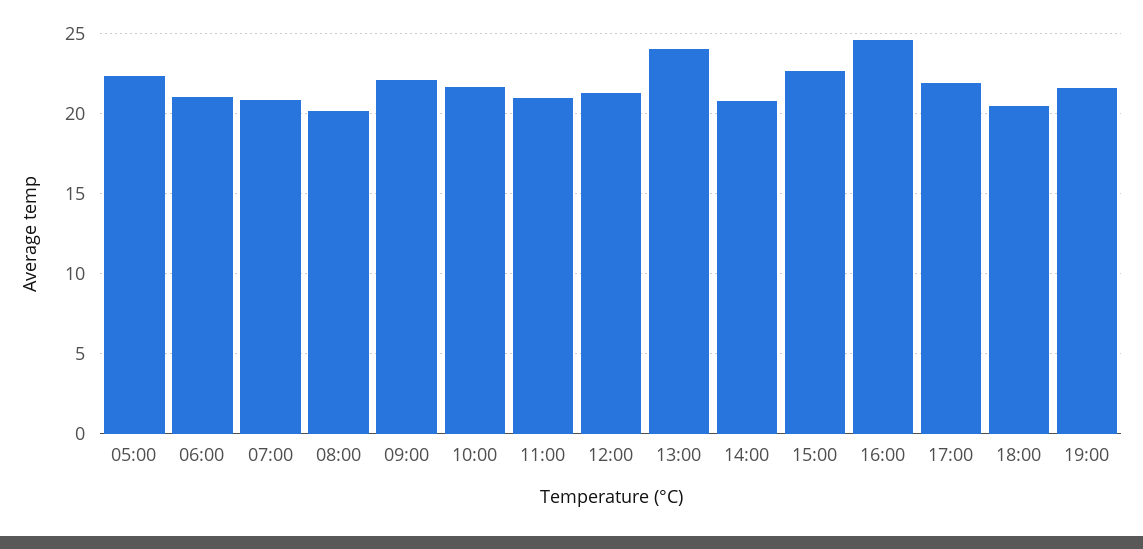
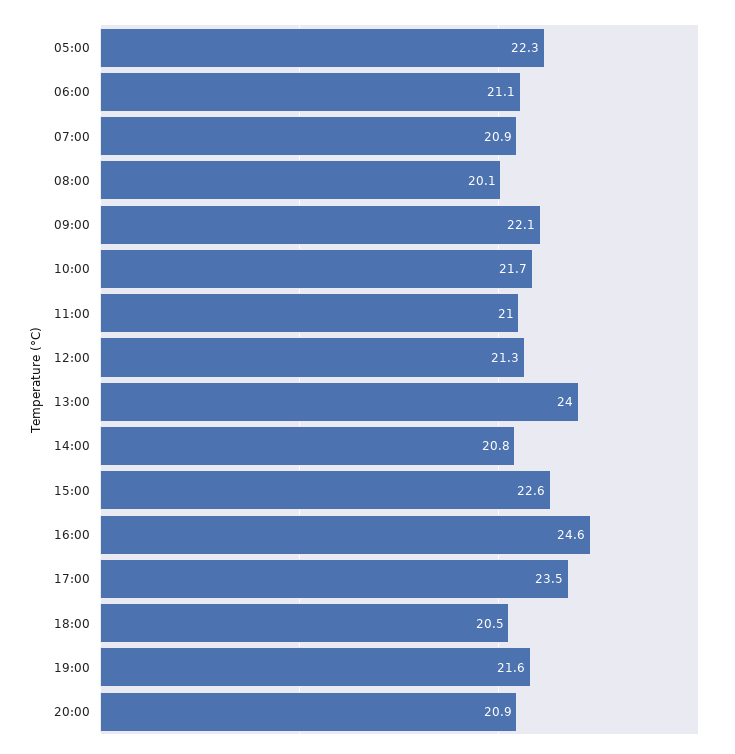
17:00: 22 -> 23.5
20:00: none -> 20.9

